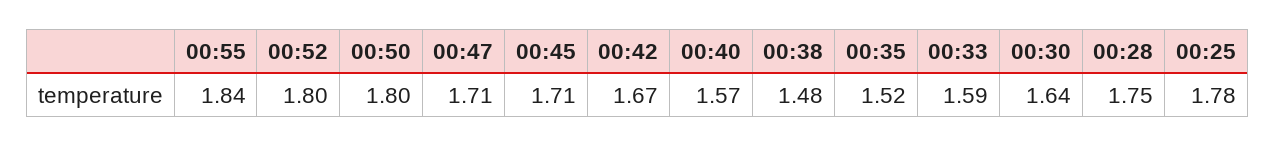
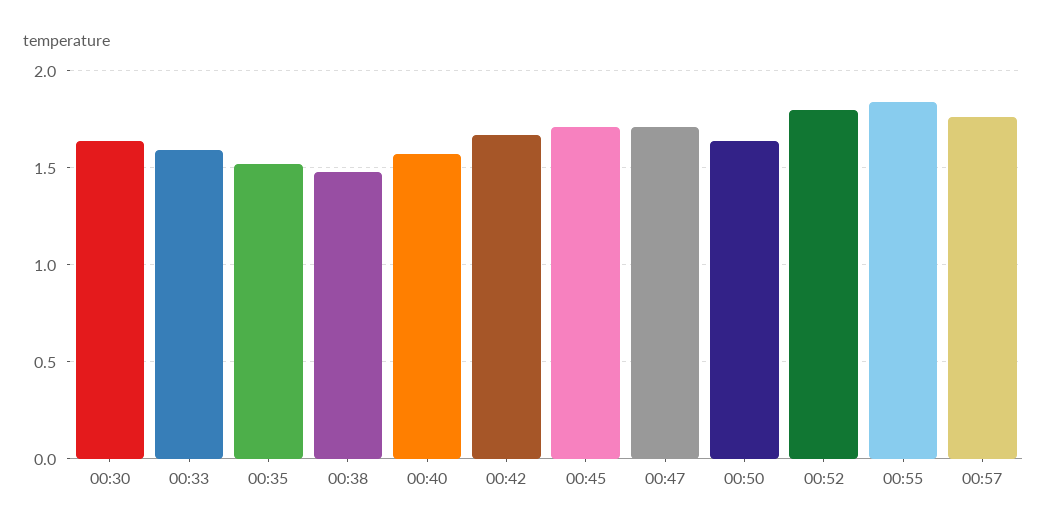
00:50: 1.8 -> 1.65
00:28: 1.75 -> none
00:25: 1.78 -> none
00:57: none -> 1.75

